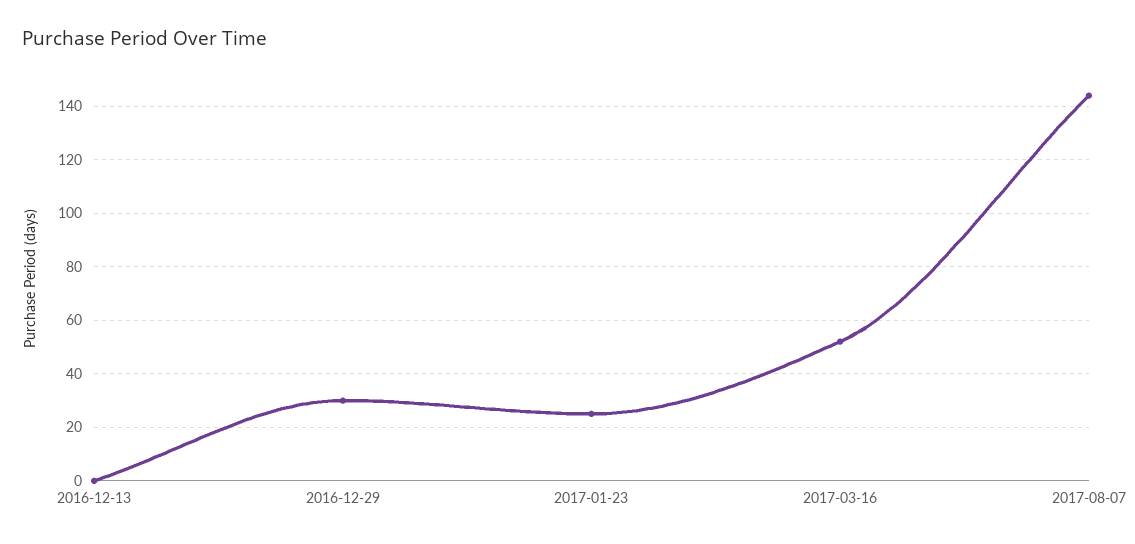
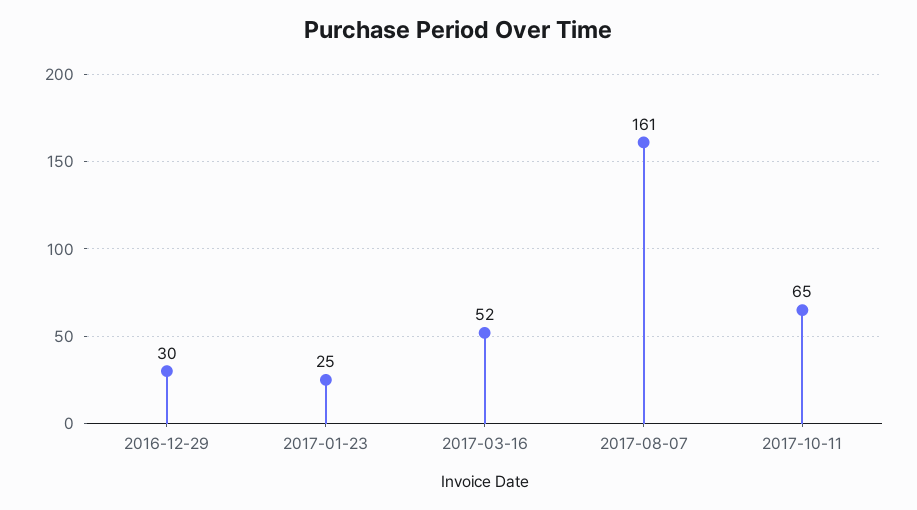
2016-12-13: 0 -> none
2017-08-07: 145 -> 161
2017-10-11: none -> 65

